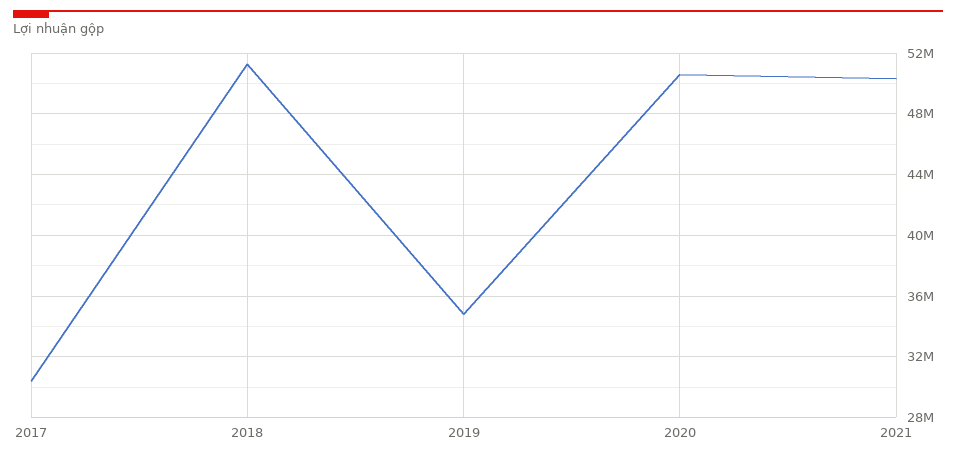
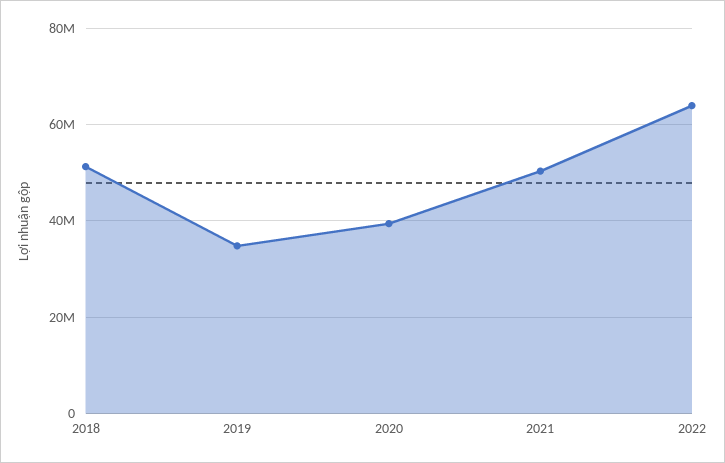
2017: 30500000 -> none
2020: 50500000 -> 40000000
2022: none -> 64000000

